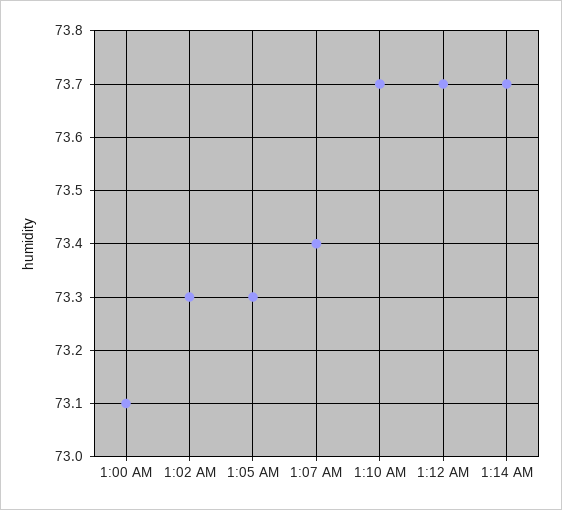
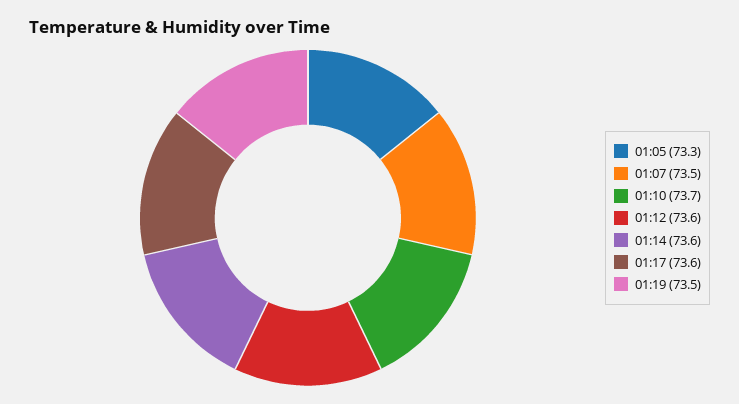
1:00 AM: 73.1 -> none
1:02 AM: 73.3 -> none
1:07 AM: 73.4 -> 73.5
1:12 AM: 73.7 -> 73.6
1:14 AM: 73.7 -> 73.6
01:17: none -> 73.6
01:19: none -> 73.5

